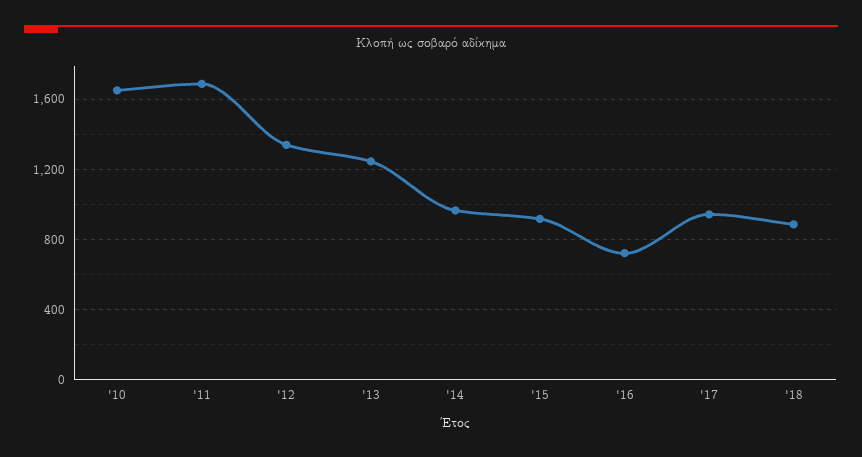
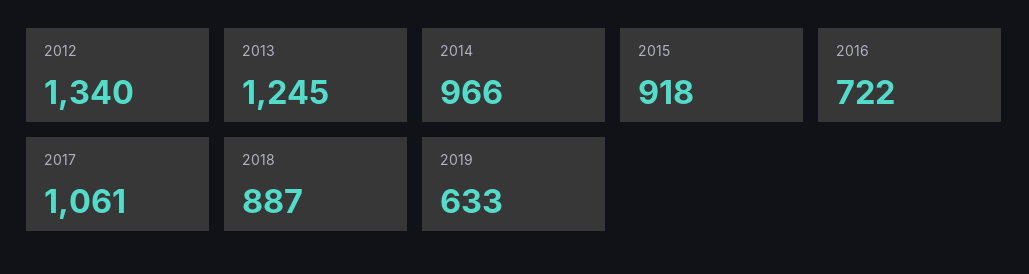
'10: 1650 -> none
'11: 1700 -> none
'17: 950 -> 1061
2019: none -> 633

